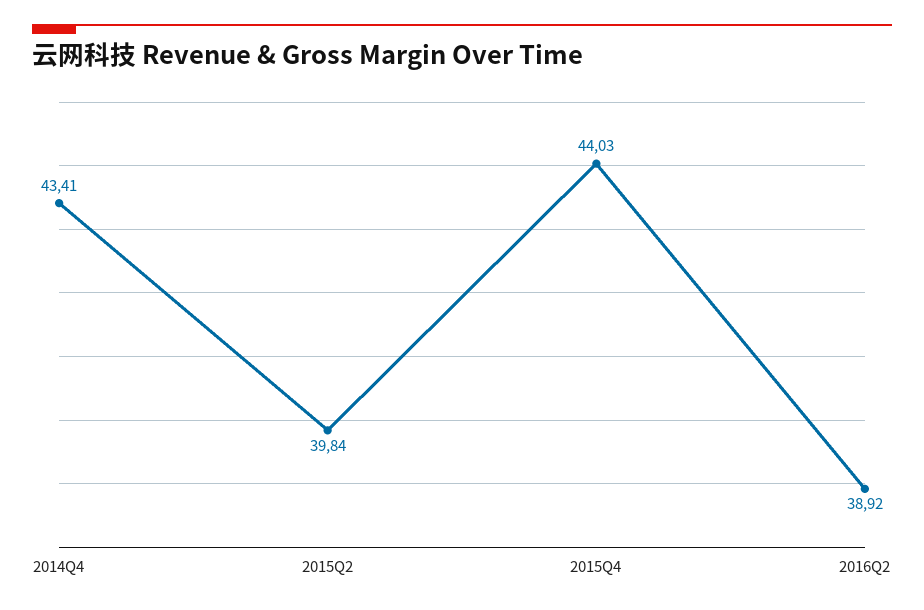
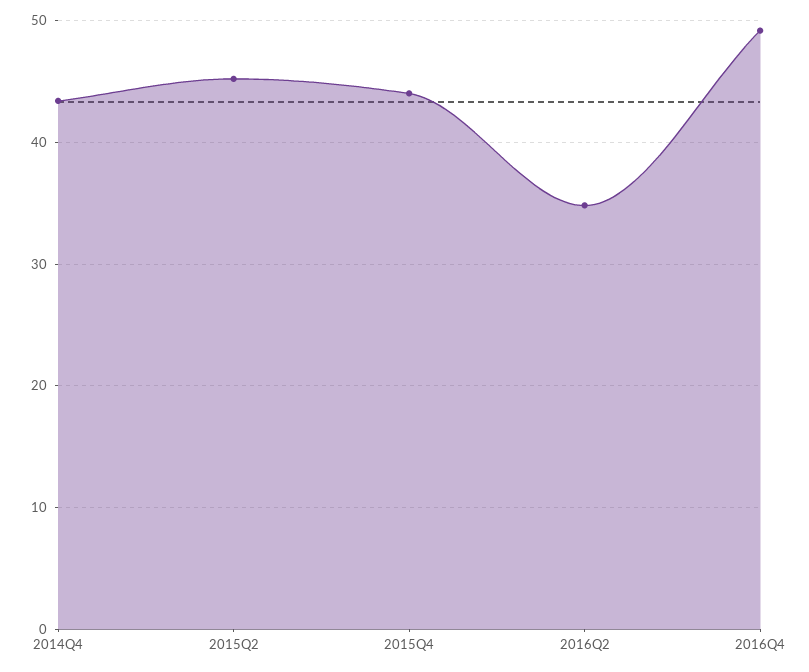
2015Q2: 39.84 -> 45
2016Q2: 38.92 -> 35
2016Q4: none -> 49

